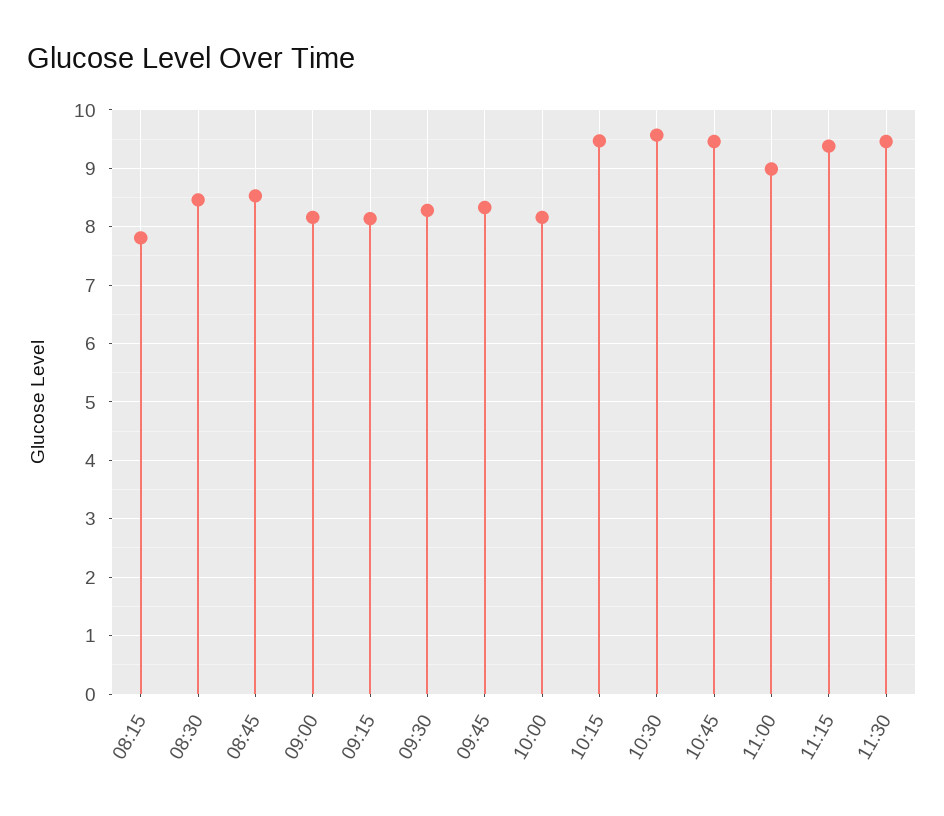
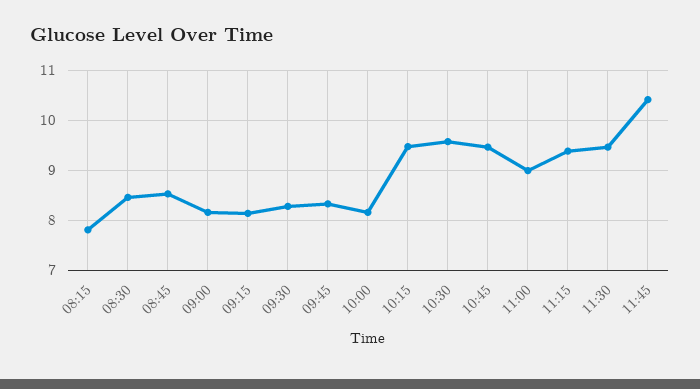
11:45: none -> 10.4

